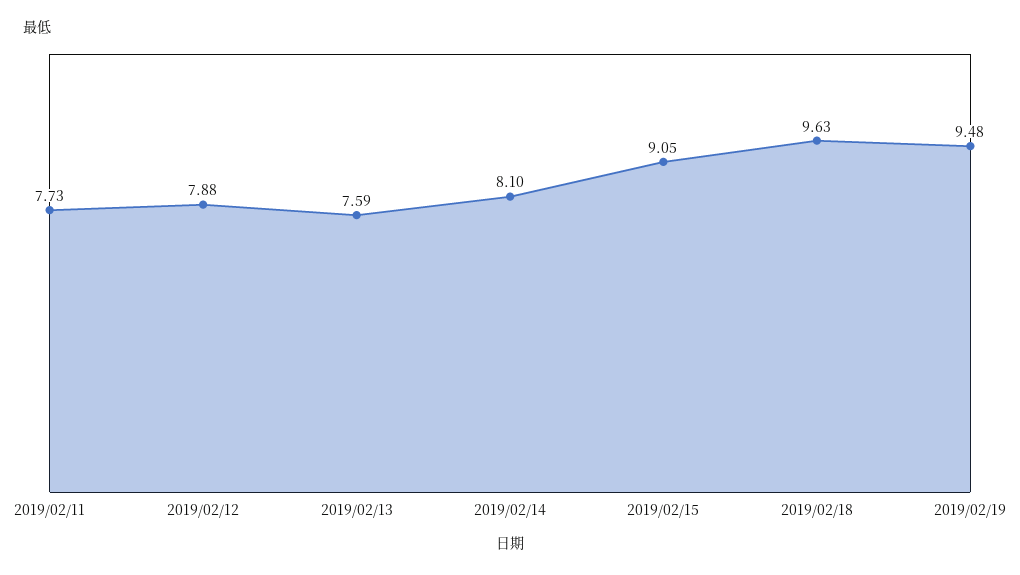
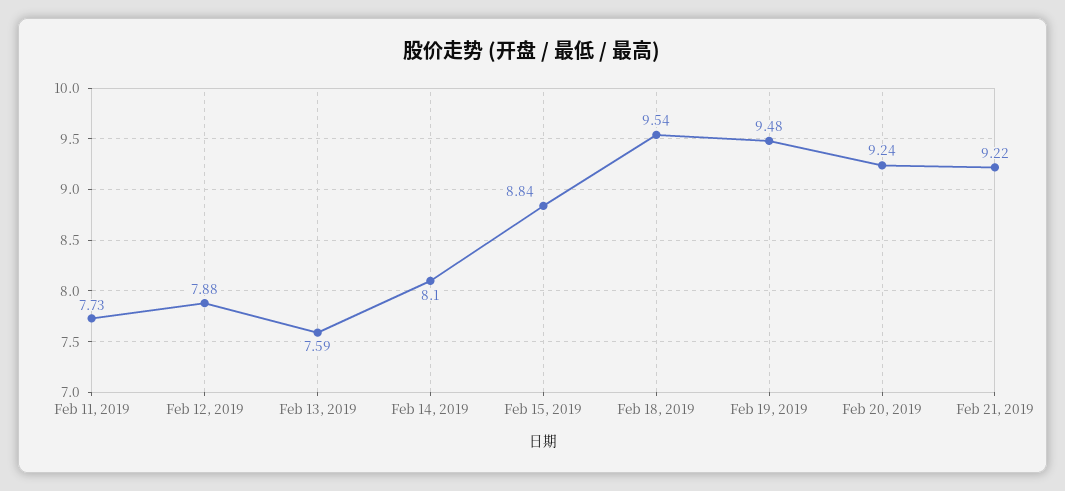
2019/02/15: 9.05 -> 8.84
2019/02/18: 9.63 -> 9.54
Feb 20, 2019: none -> 9.24
Feb 21, 2019: none -> 9.22

